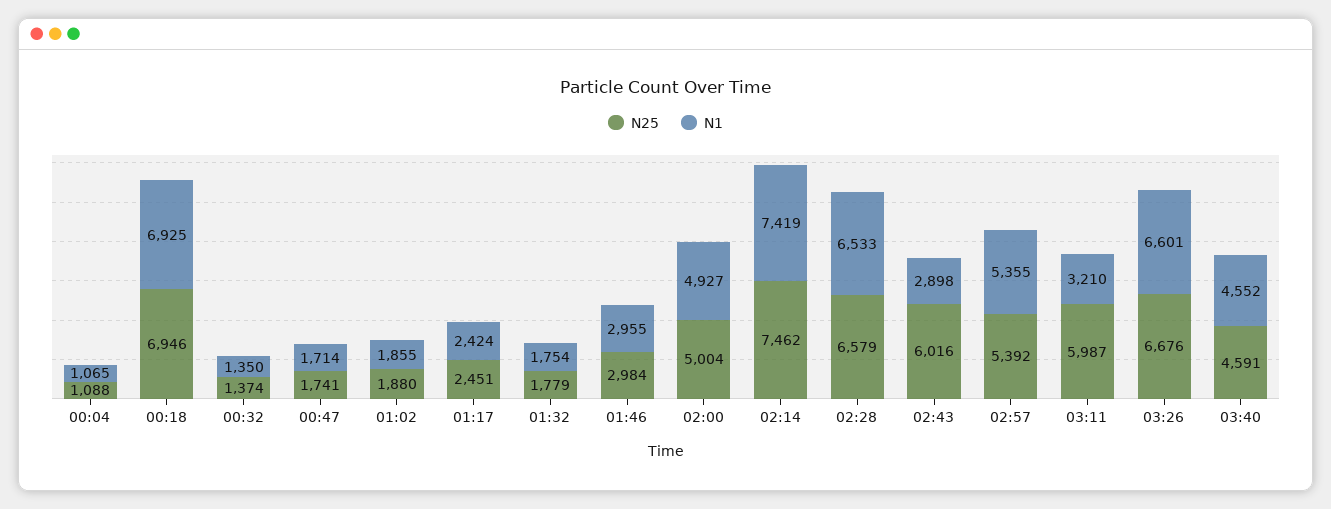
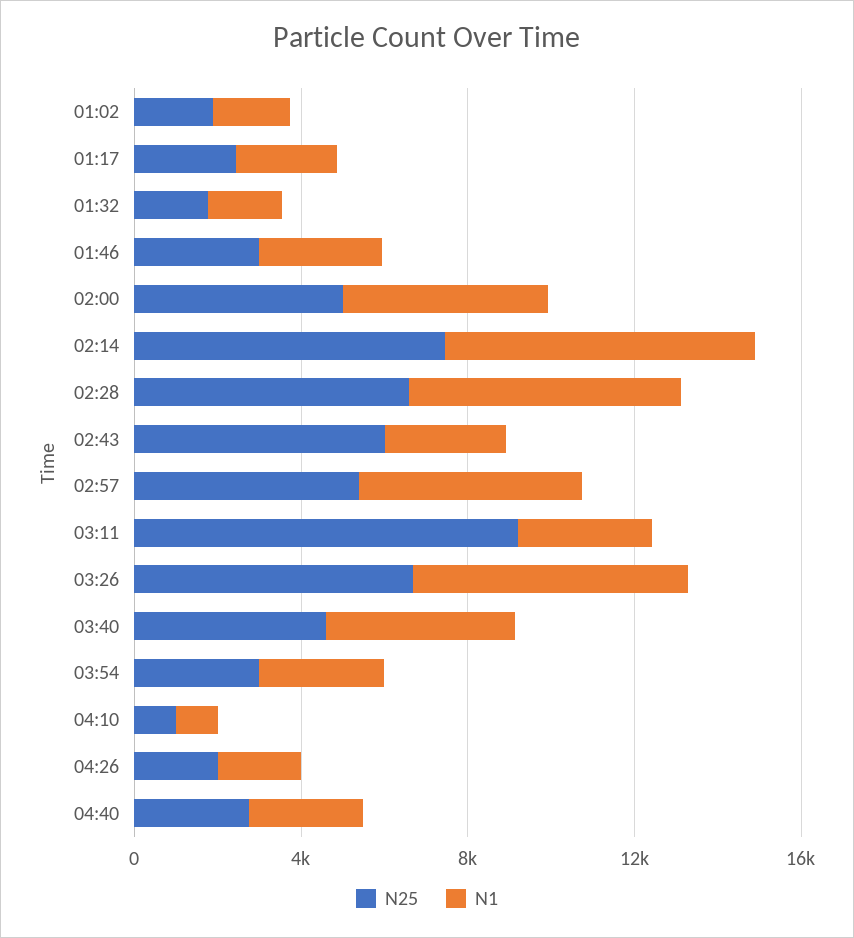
N25, 00:04: 1088 -> none
N1, 00:04: 1065 -> none
N25, 00:18: 6946 -> none
N1, 00:18: 6925 -> none
N25, 00:32: 1374 -> none
N1, 00:32: 1350 -> none
N25, 00:47: 1741 -> none
N1, 00:47: 1714 -> none
N25, 03:11: 5987 -> 9000
N25, 03:54: none -> 3000
N1, 03:54: none -> 3000
N25, 04:10: none -> 1000
N1, 04:10: none -> 1000
N25, 04:26: none -> 2000
N1, 04:26: none -> 2000
N25, 04:40: none -> 3000
N1, 04:40: none -> 3000

